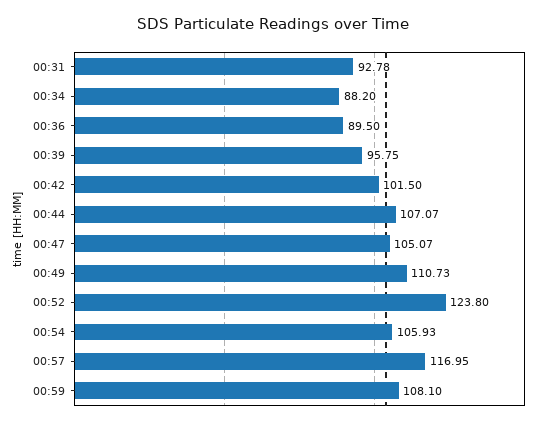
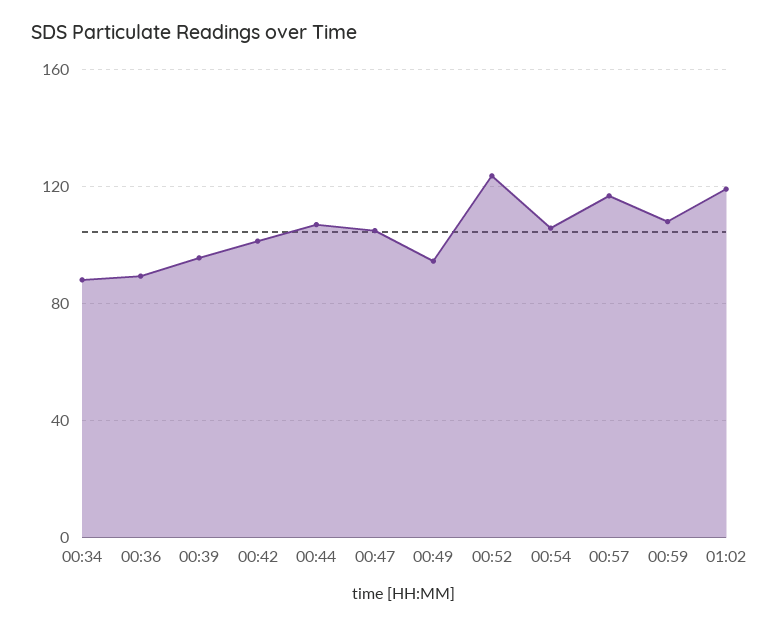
00:31: 92.78 -> none
00:49: 110.73 -> 95
01:02: none -> 120

